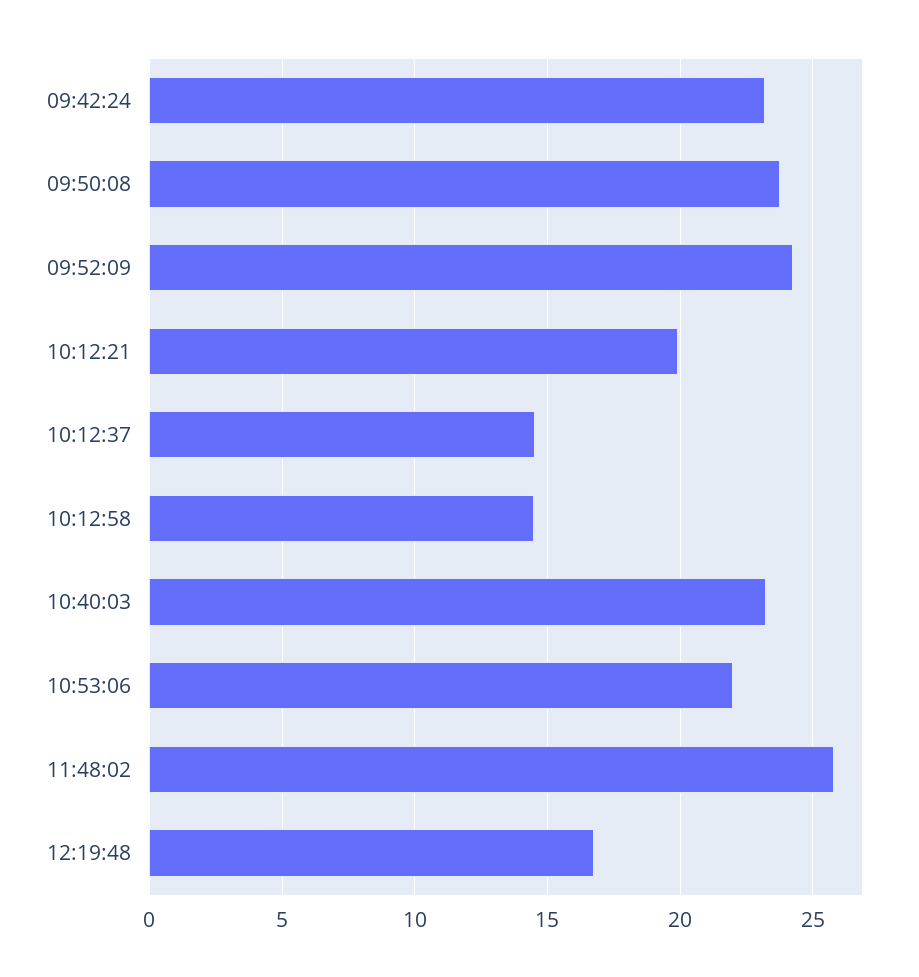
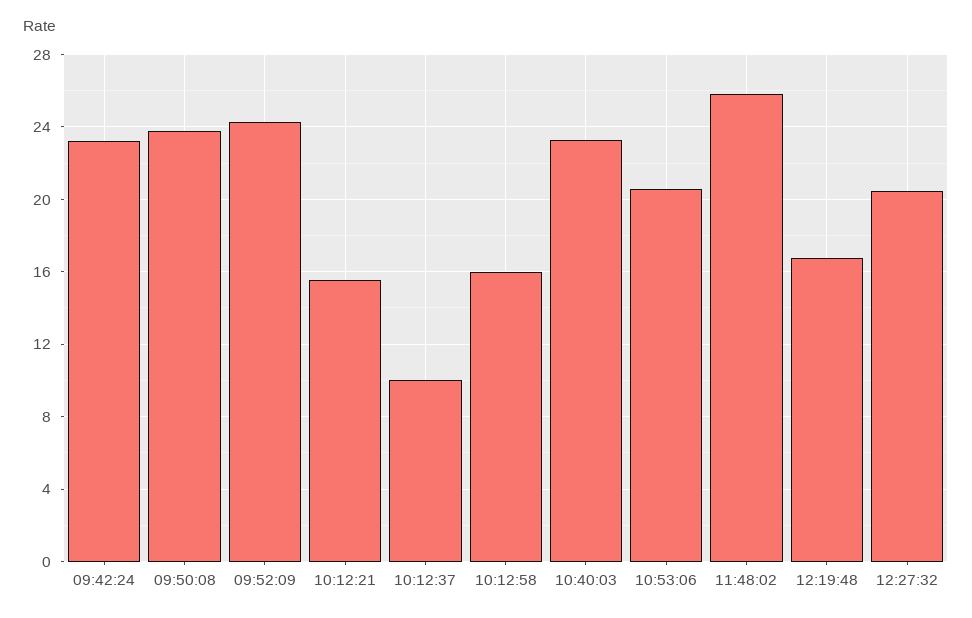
10:12:21: 20 -> 15.5
10:12:37: 14.5 -> 10
10:12:58: 14.5 -> 16
10:53:06: 22 -> 20.5
12:27:32: none -> 20.5

